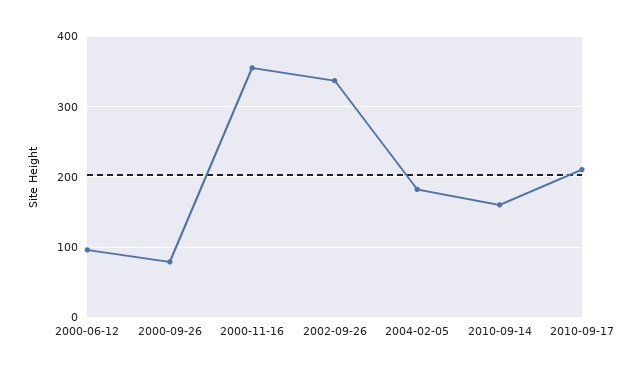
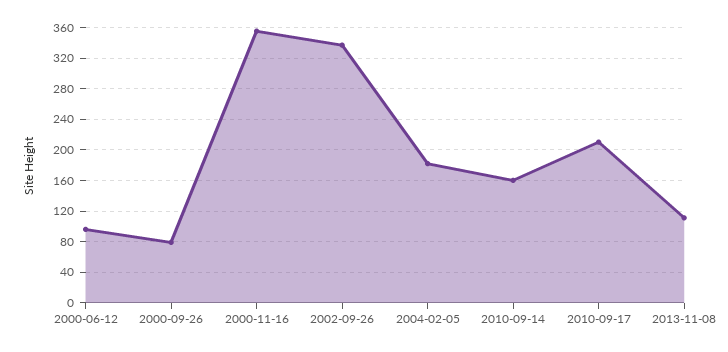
2013-11-08: none -> 110

